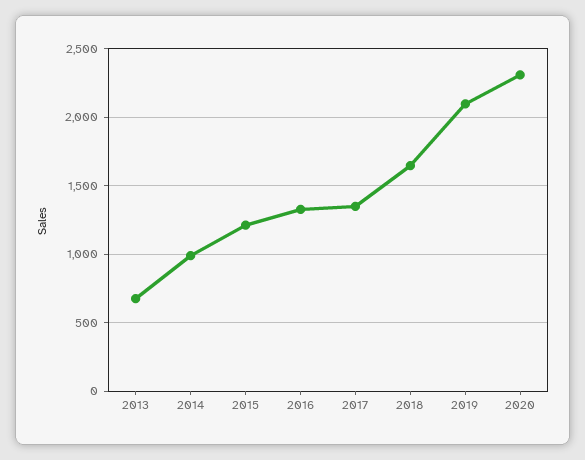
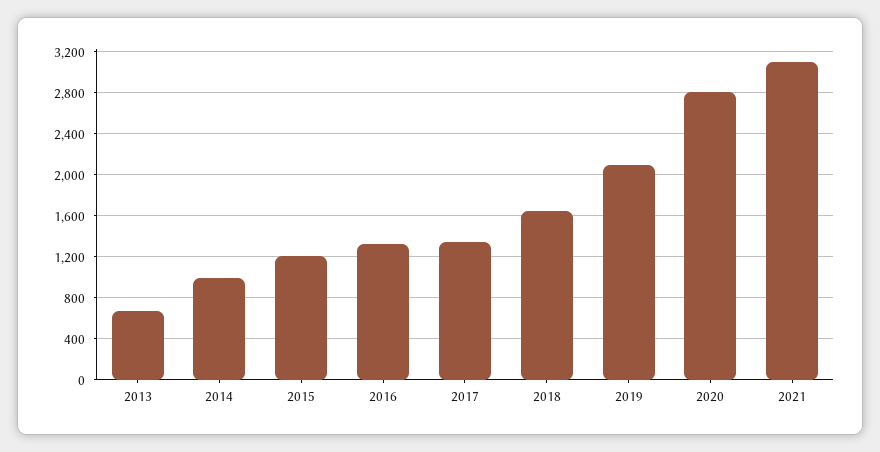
2020: 2300 -> 2800
2021: none -> 3100

